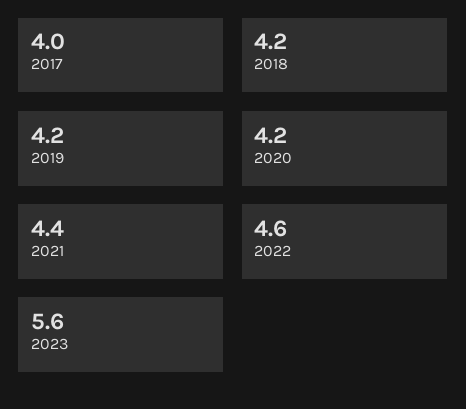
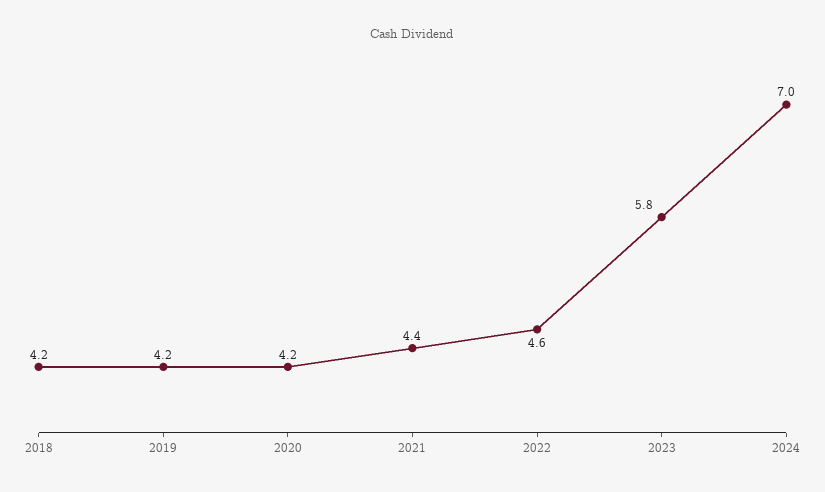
2017: 4 -> none
2023: 5.6 -> 5.8
2024: none -> 7

